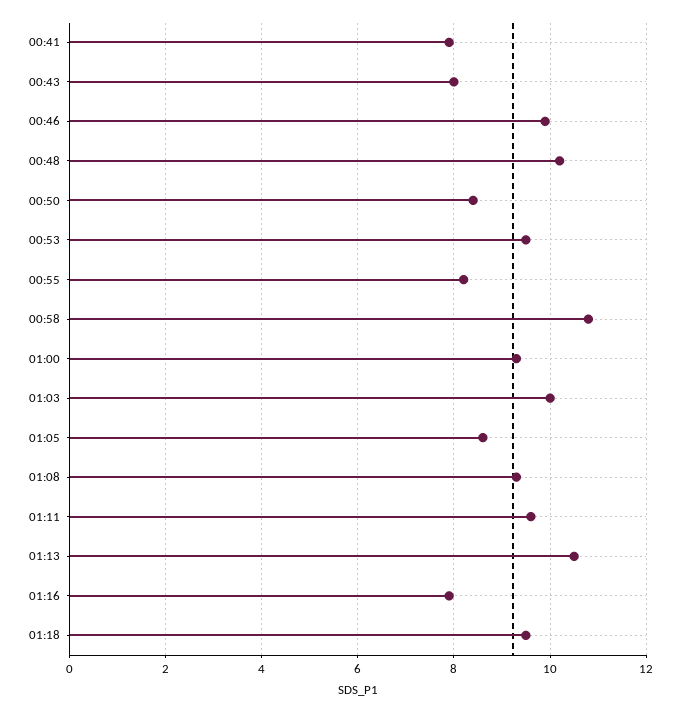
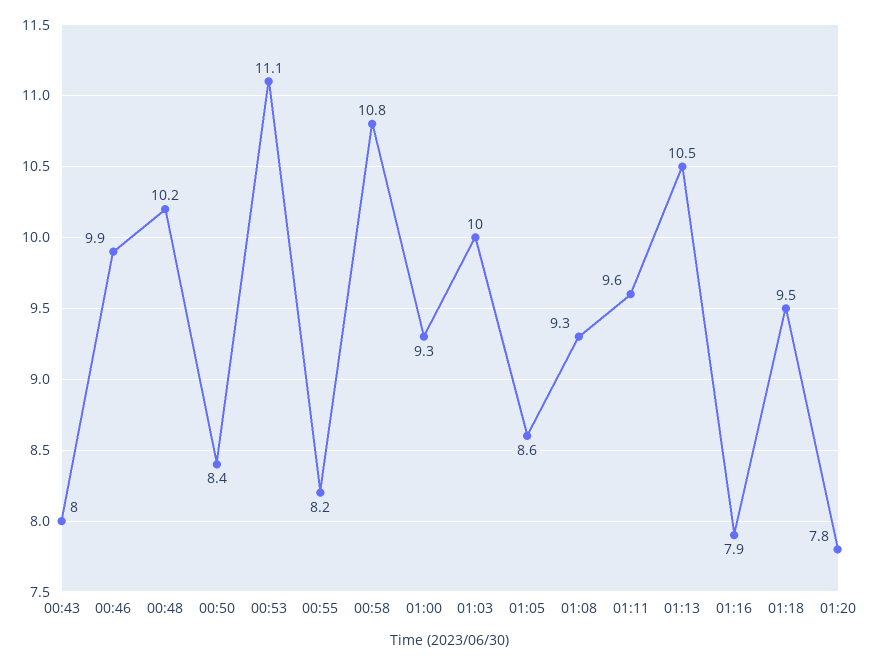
00:41: 8 -> none
00:53: 9.5 -> 11.1
01:20: none -> 7.8

